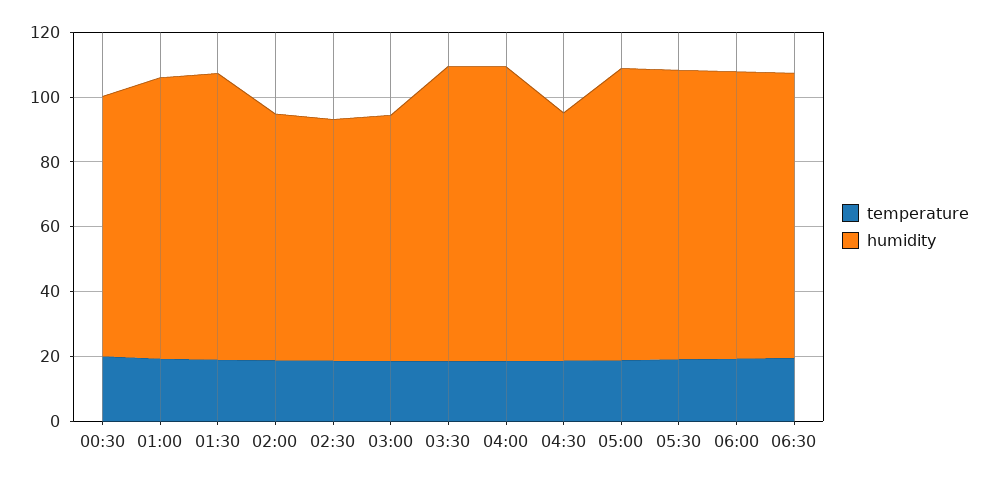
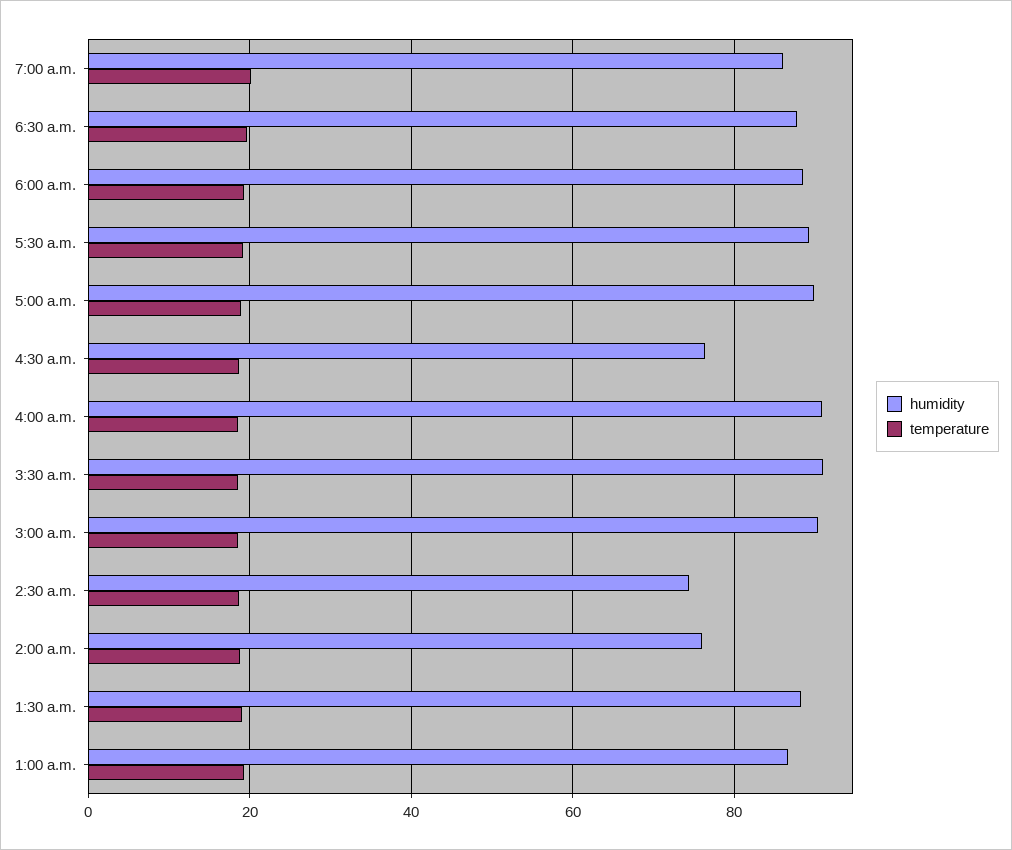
temperature, 00:30: 20 -> none
humidity, 00:30: 80 -> none
humidity, 03:00: 75 -> 90
humidity, 7:00 a.m.: none -> 86
temperature, 7:00 a.m.: none -> 20

